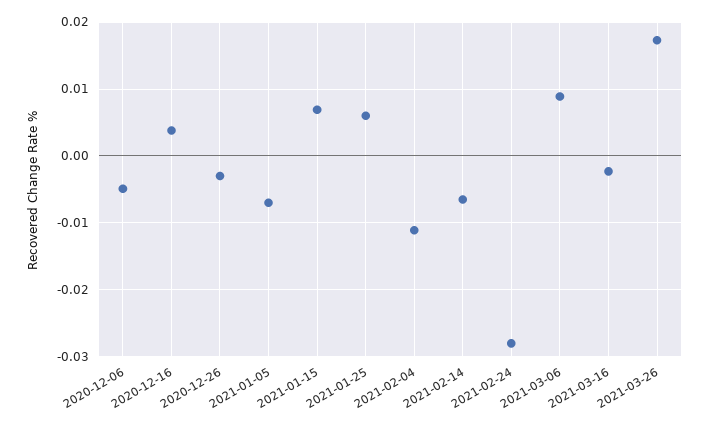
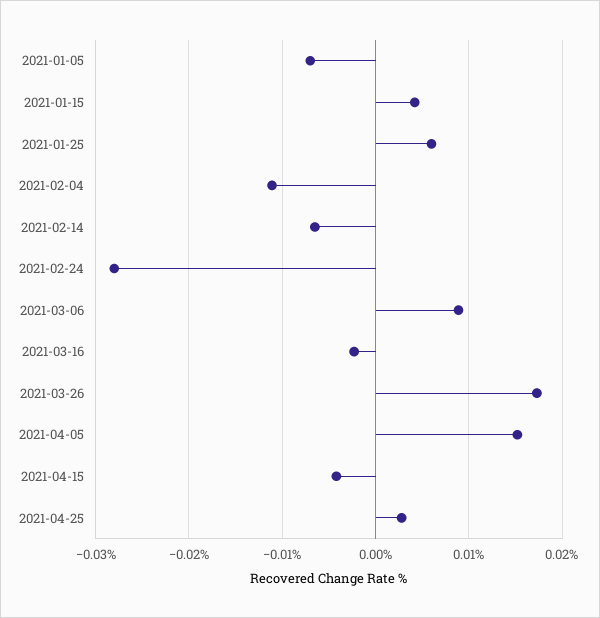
2020-12-06: -0.005 -> none
2020-12-16: 0.004 -> none
2020-12-26: -0.003 -> none
2021-01-15: 0.007 -> 0.004
2021-04-05: none -> 0.015
2021-04-15: none -> -0.004
2021-04-25: none -> 0.003

